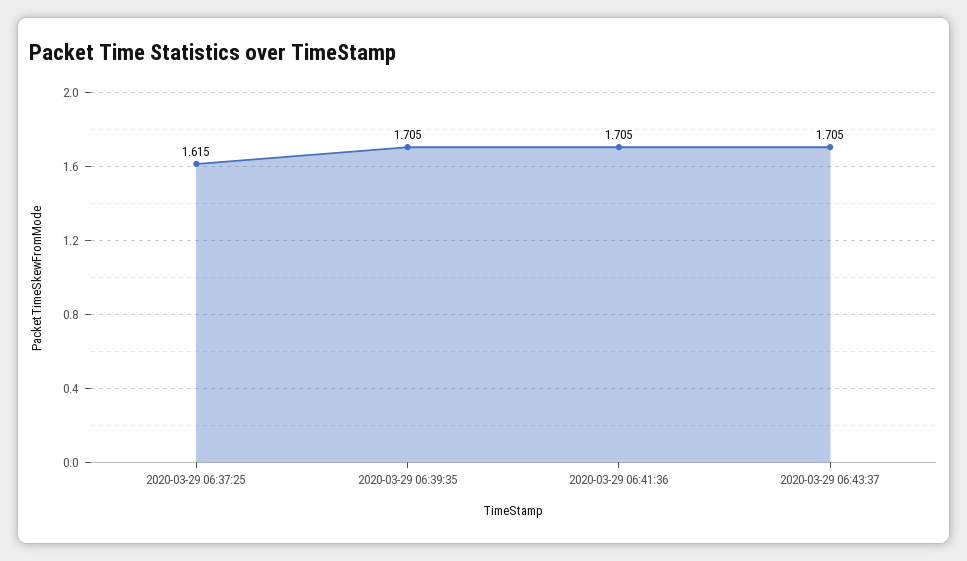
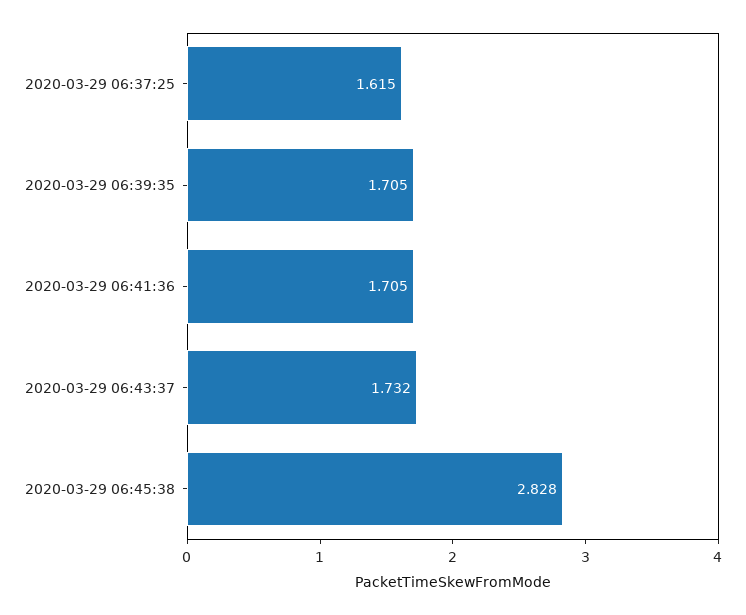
2020-03-29 06:43:37: 1.705 -> 1.732
2020-03-29 06:45:38: none -> 2.828

